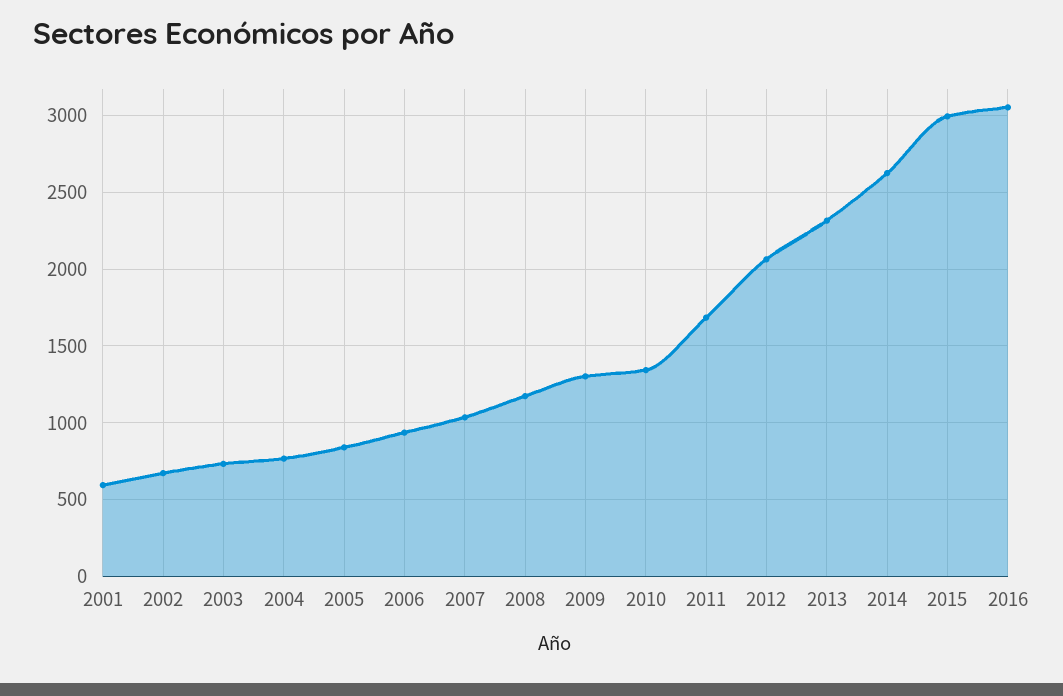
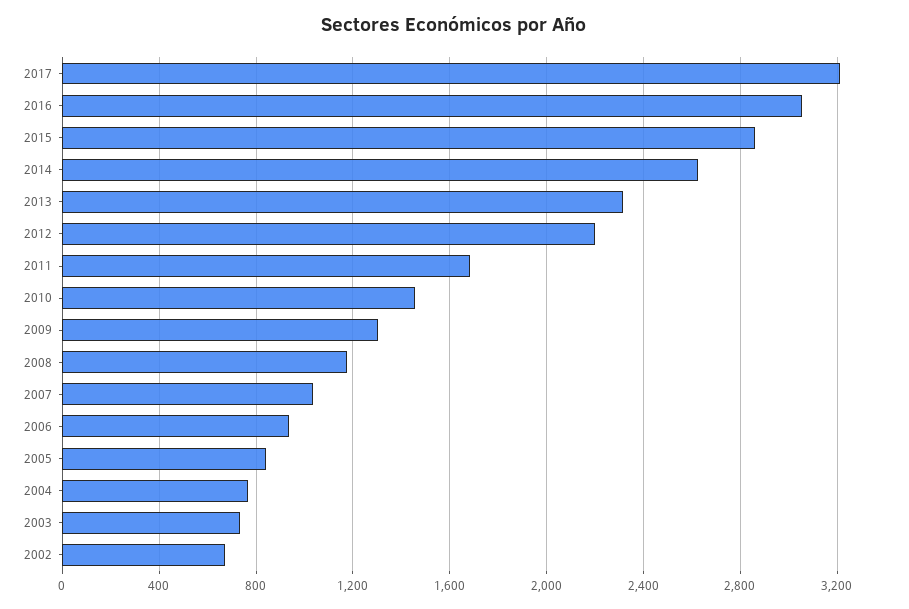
2001: 600 -> none
2010: 1350 -> 1450
2012: 2050 -> 2200
2015: 3000 -> 2850
2017: none -> 3200

